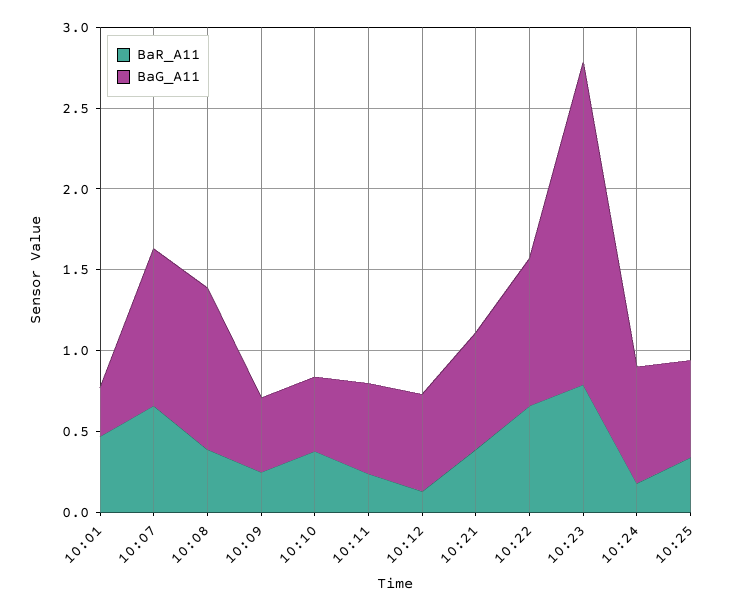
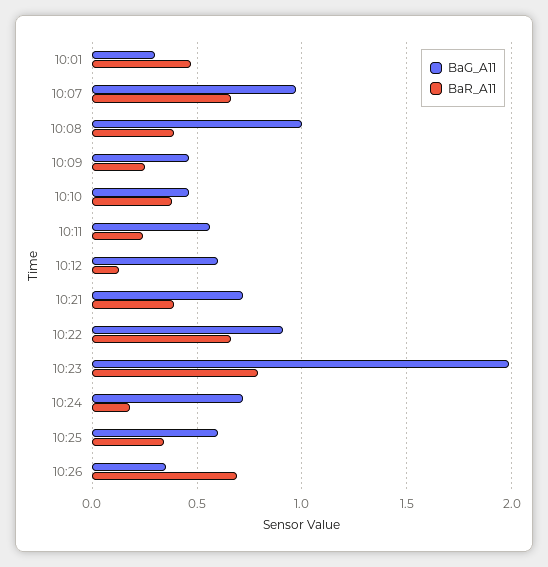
BaG_A11, 10:26: none -> 0.35
BaR_A11, 10:26: none -> 0.7

